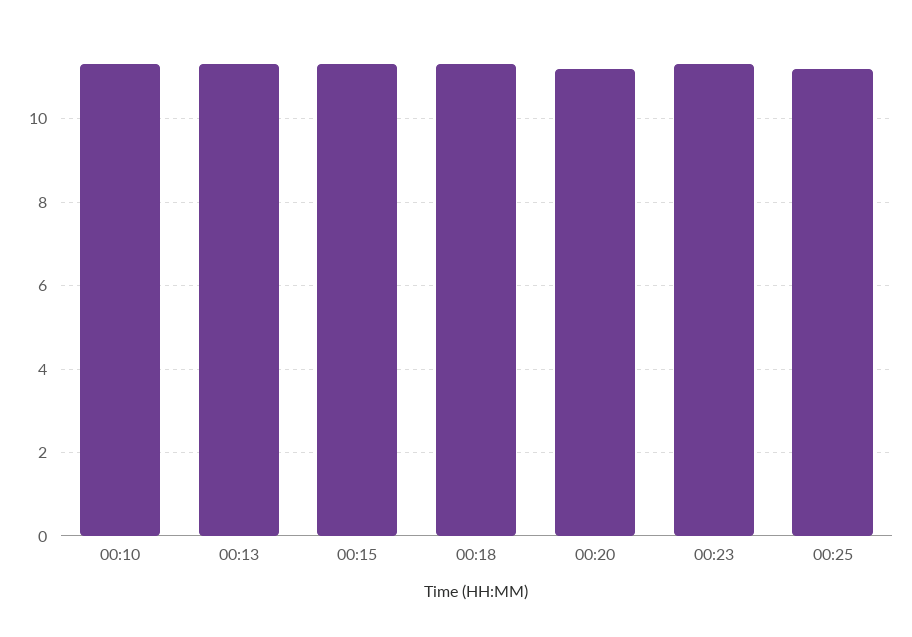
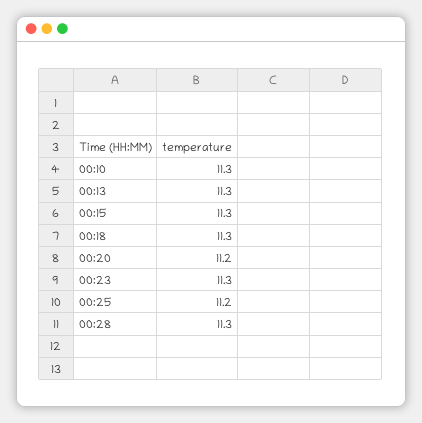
00:28: none -> 11.3

